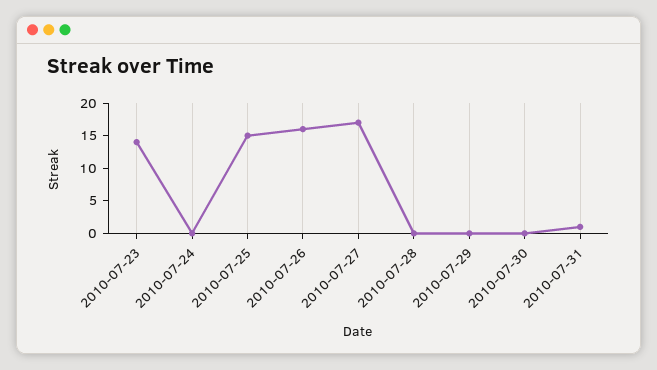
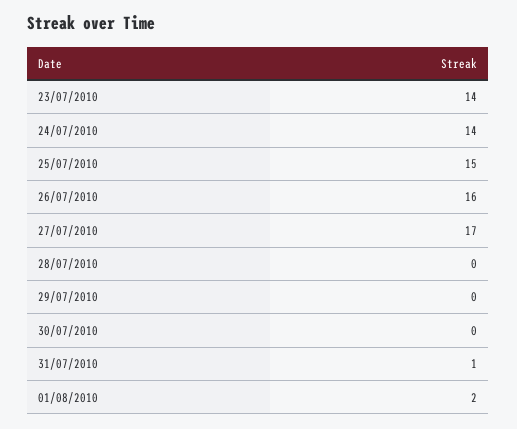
2010-07-24: 0 -> 14
01/08/2010: none -> 2

